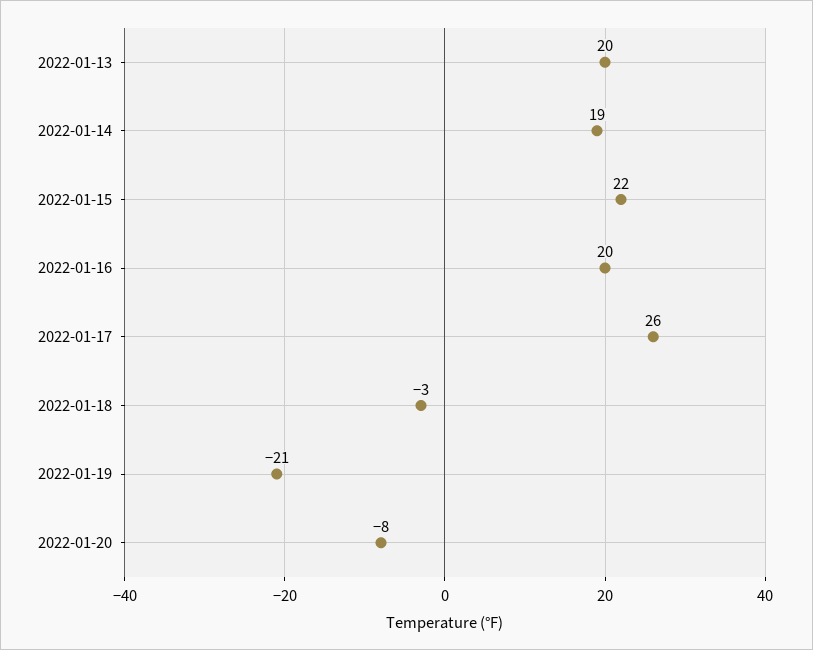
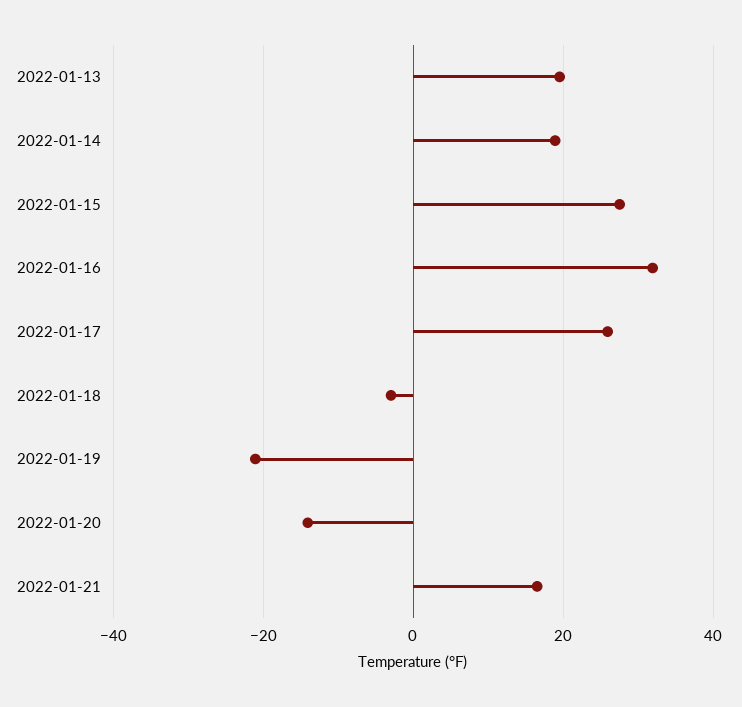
2022-01-15: 22 -> 28
2022-01-16: 20 -> 32
2022-01-20: -8 -> -14
2022-01-21: none -> 16

